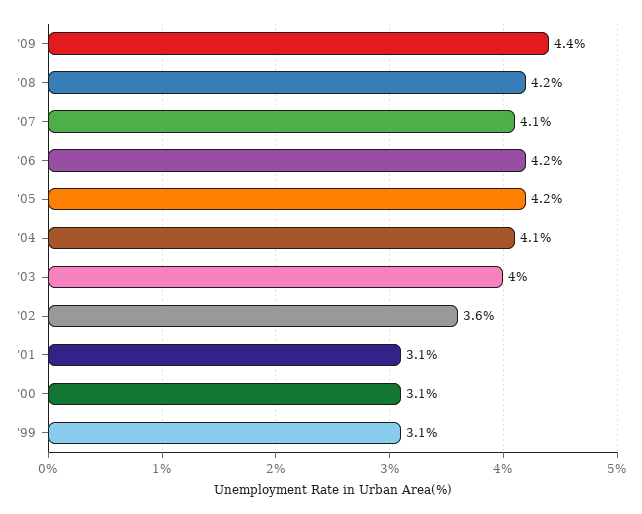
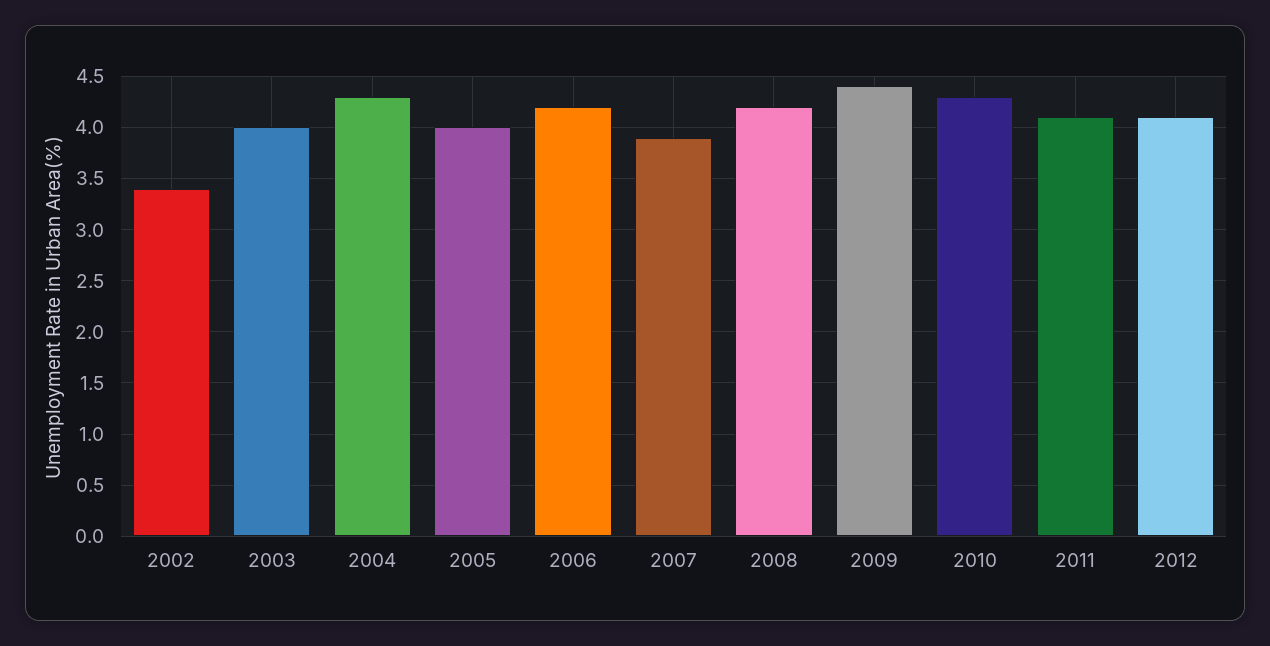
'07: 4.1 -> 3.9
'05: 4.2 -> 4
'04: 4.1 -> 4.3
'02: 3.6 -> 3.4
'01: 3.1 -> none
'00: 3.1 -> none
'99: 3.1 -> none
2010: none -> 4.3
2011: none -> 4.1
2012: none -> 4.1

